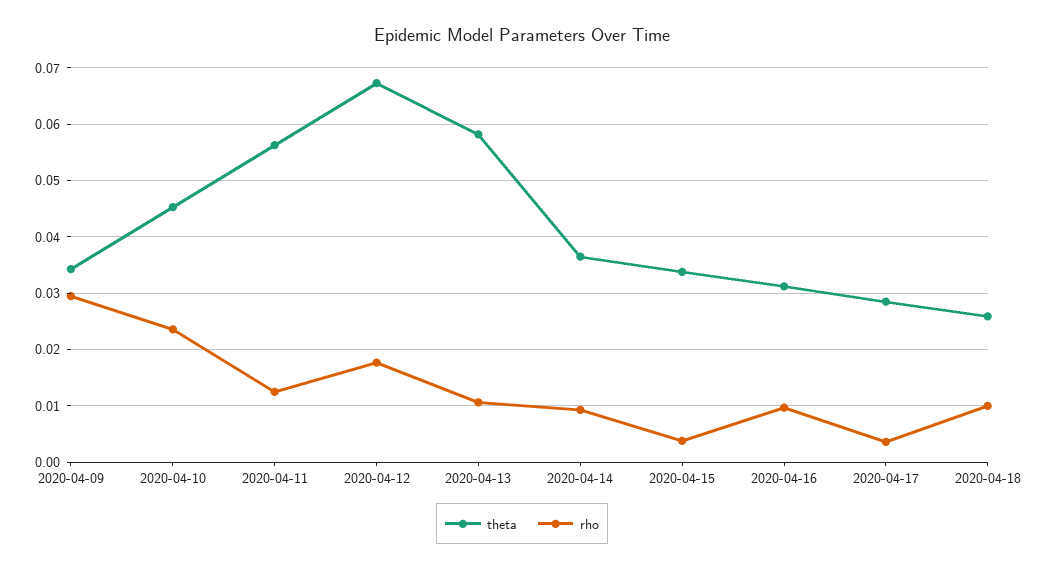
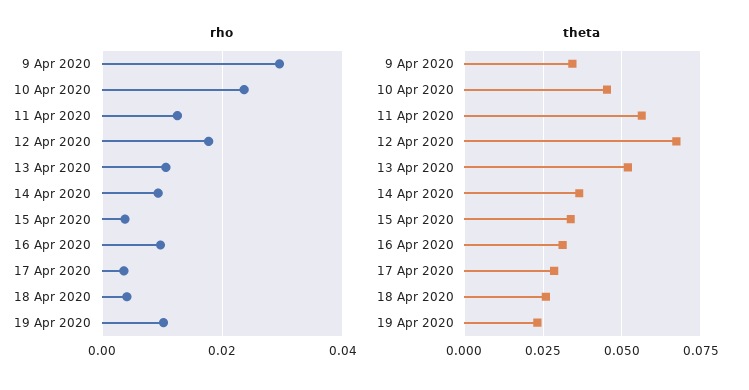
theta, 2020-04-13: 0.058 -> 0.0525
rho, 2020-04-18: 0.01 -> 0.004
rho, 19 Apr 2020: none -> 0.01
theta, 19 Apr 2020: none -> 0.0225

